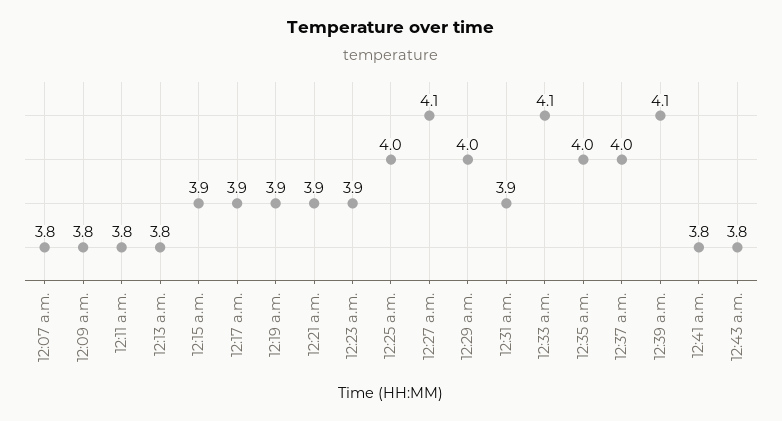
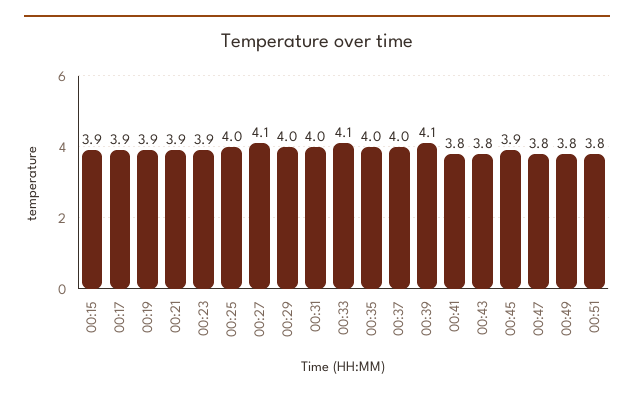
12:07 a.m.: 3.8 -> none
12:09 a.m.: 3.8 -> none
12:11 a.m.: 3.8 -> none
12:13 a.m.: 3.8 -> none
12:31 a.m.: 3.9 -> 4
00:45: none -> 3.9
00:47: none -> 3.8
00:49: none -> 3.8
00:51: none -> 3.8

